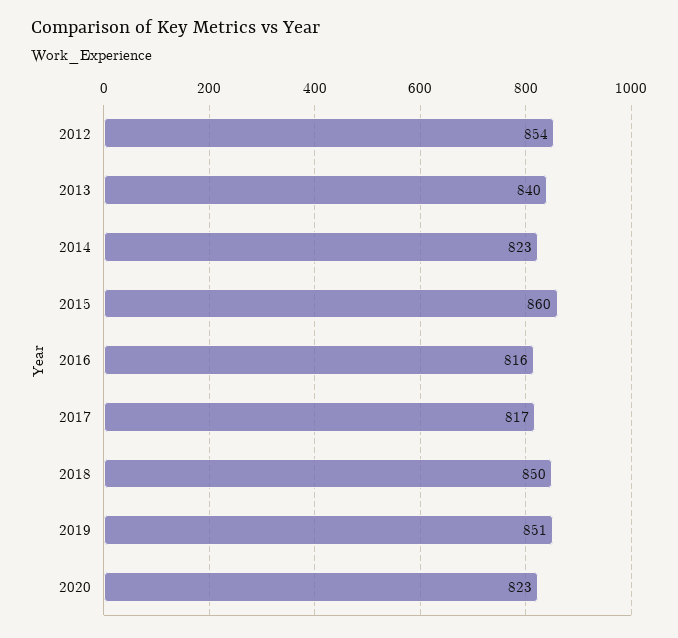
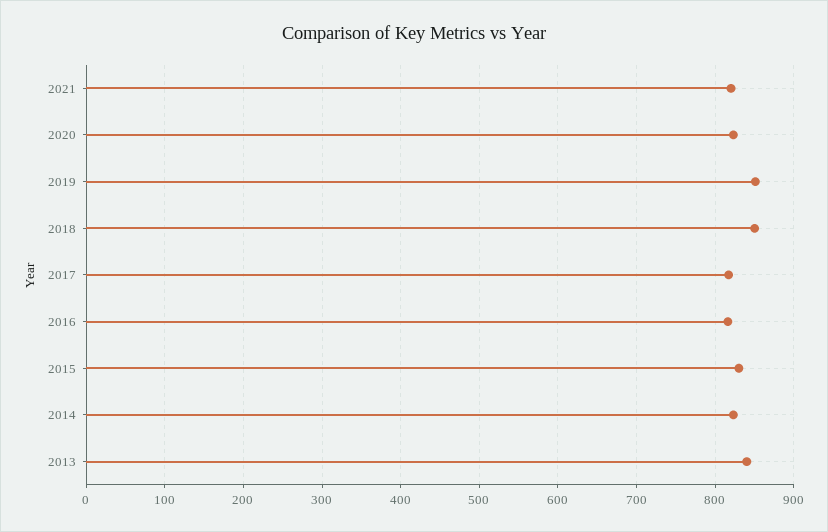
2012: 854 -> none
2015: 860 -> 830
2021: none -> 820

